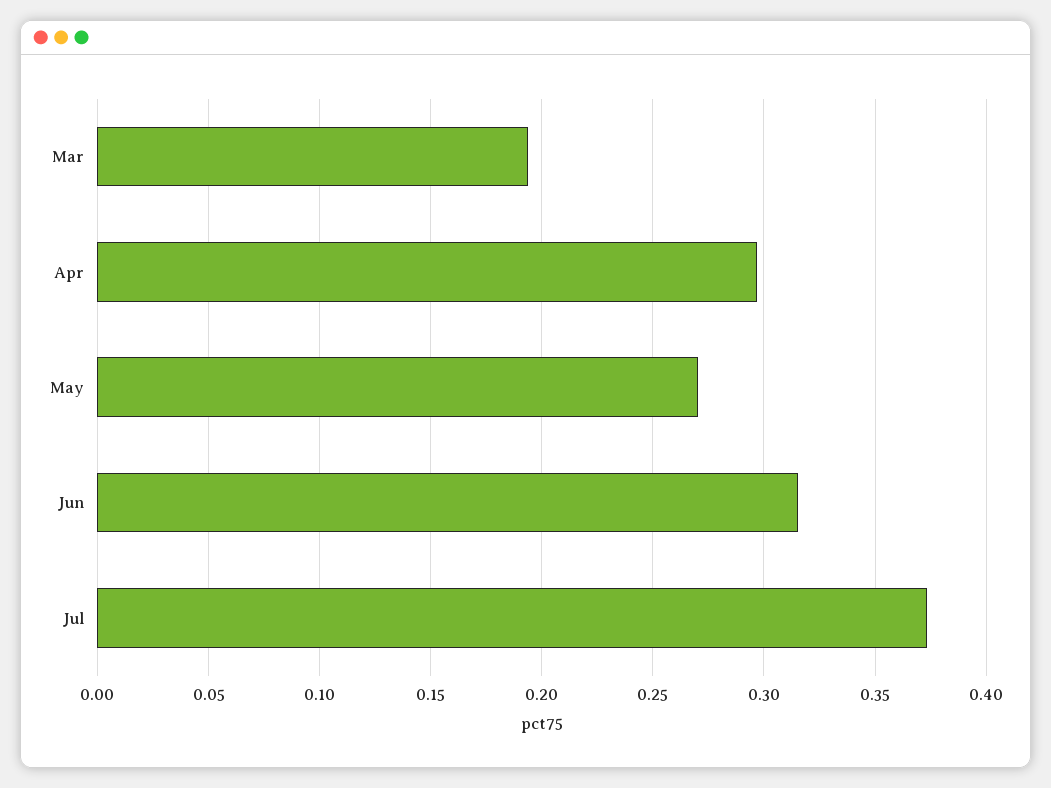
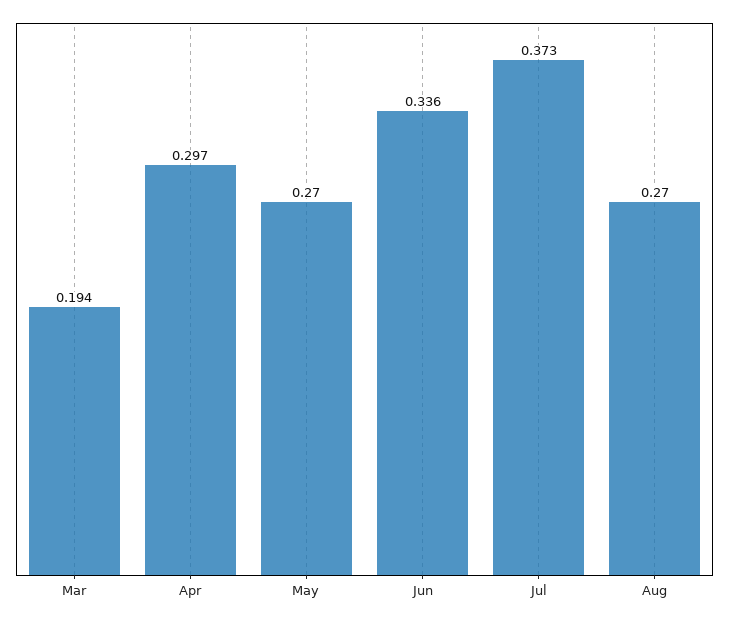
Jun: 0.315 -> 0.336
Aug: none -> 0.27

